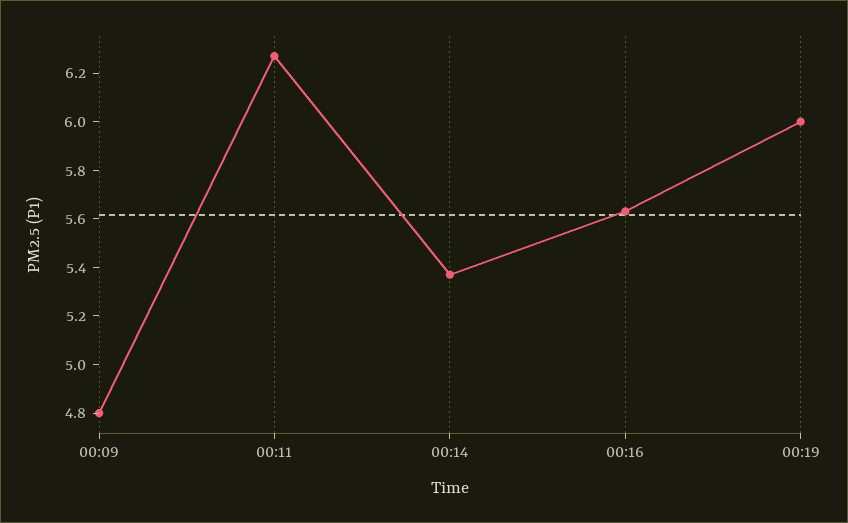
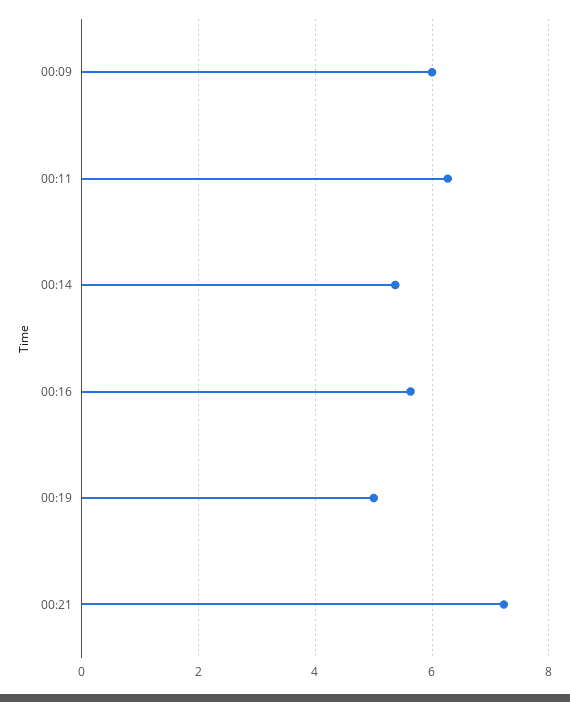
00:09: 4.8 -> 6
00:19: 6 -> 5
00:21: none -> 7.2

